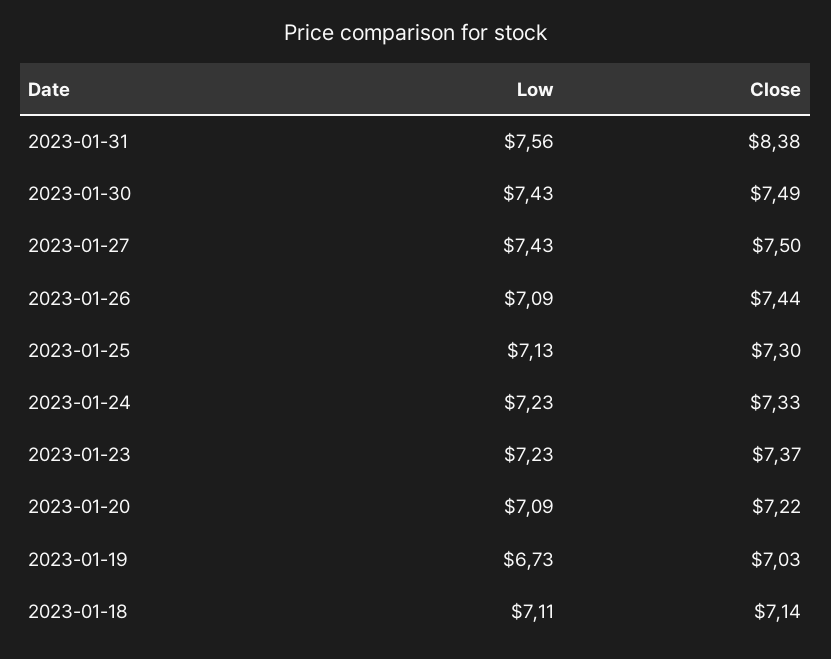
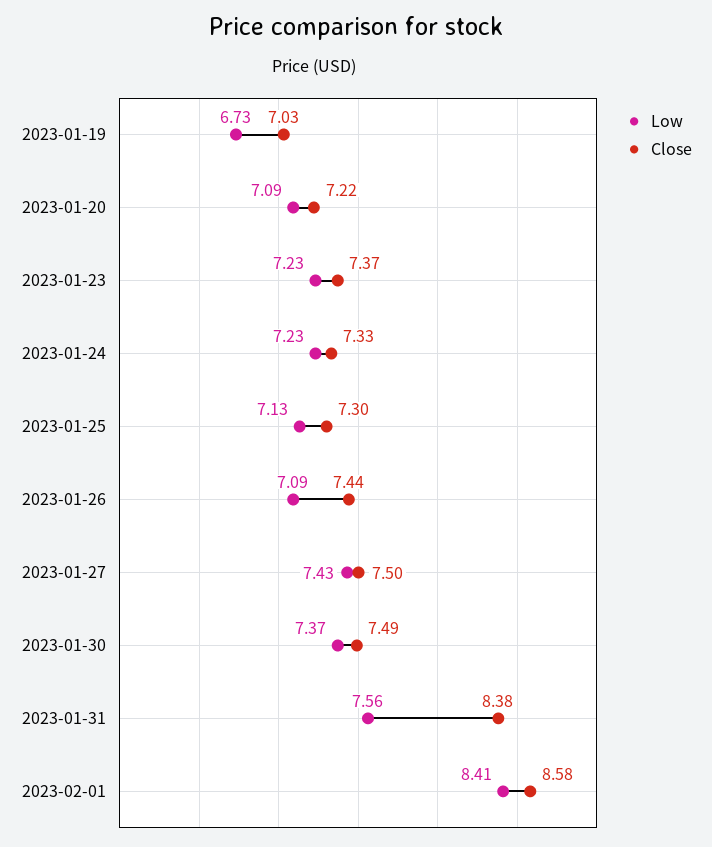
Low, 2023-01-30: 7.43 -> 7.37
Low, 2023-01-18: 7.11 -> none
Close, 2023-01-18: 7.14 -> none
Low, 2023-02-01: none -> 8.41
Close, 2023-02-01: none -> 8.58

